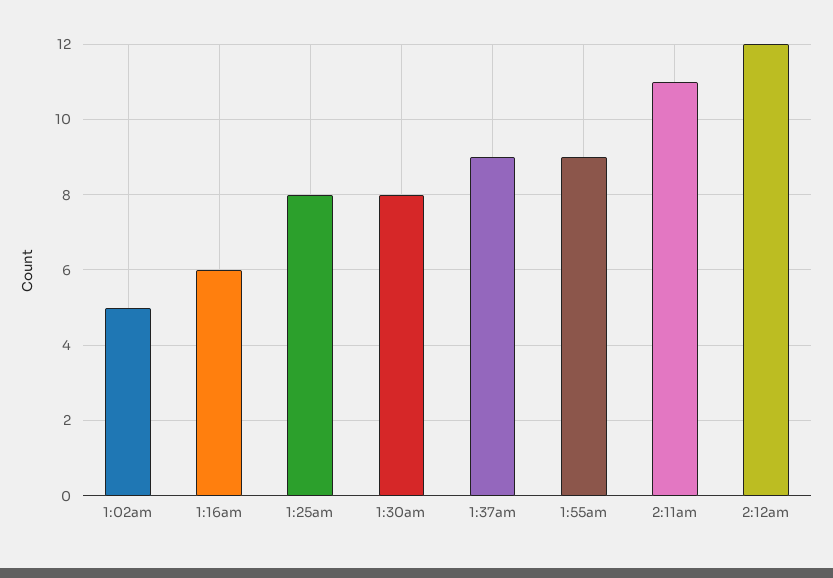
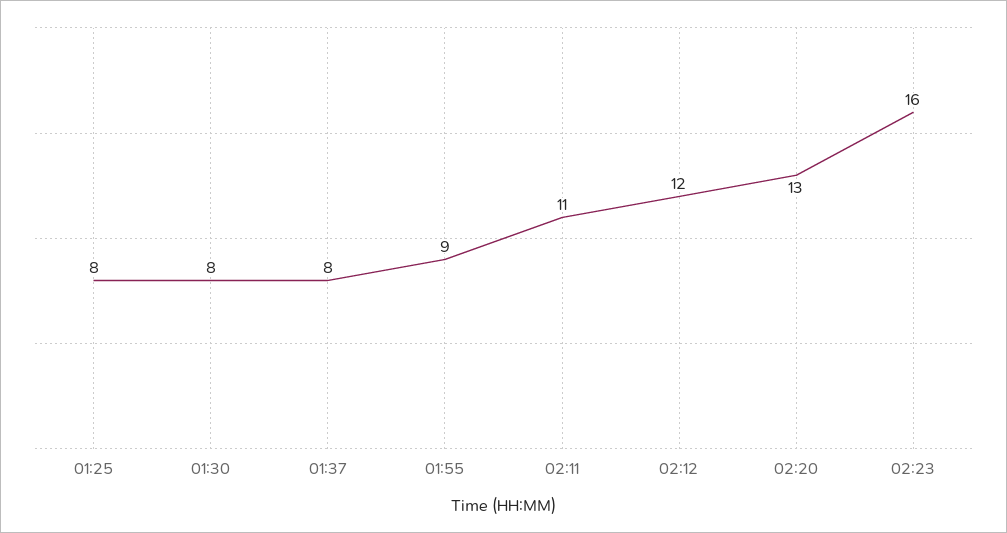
1:02am: 5 -> none
1:16am: 6 -> none
1:37am: 9 -> 8
02:20: none -> 13
02:23: none -> 16

